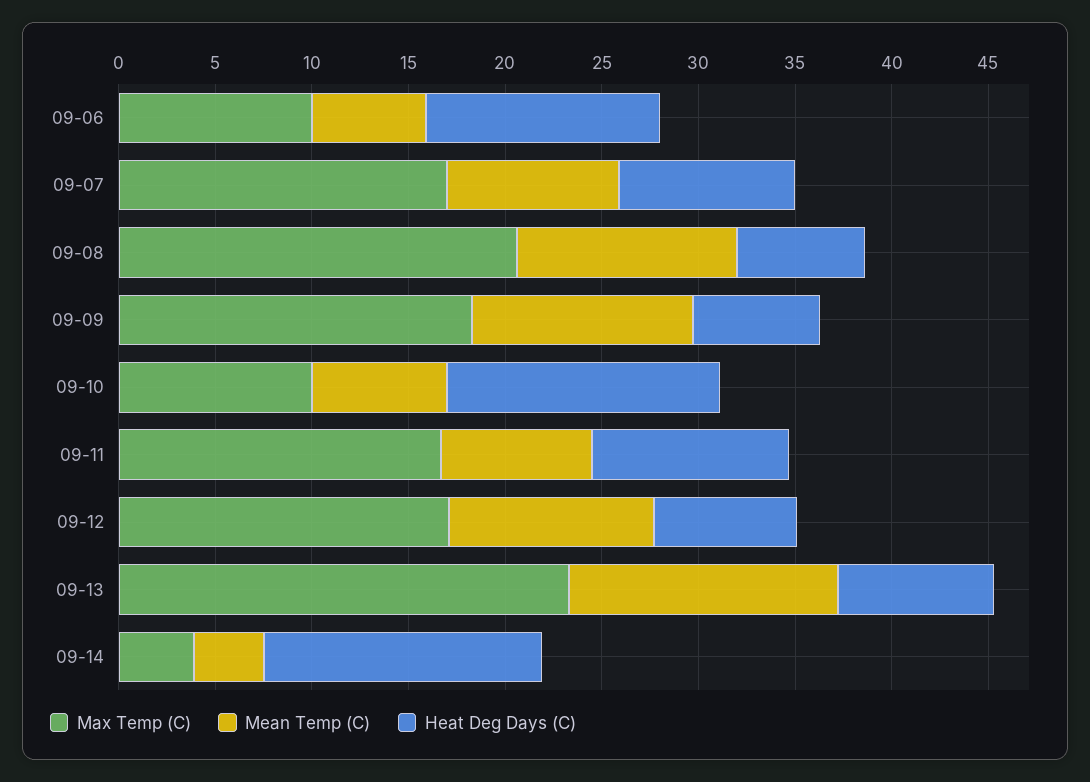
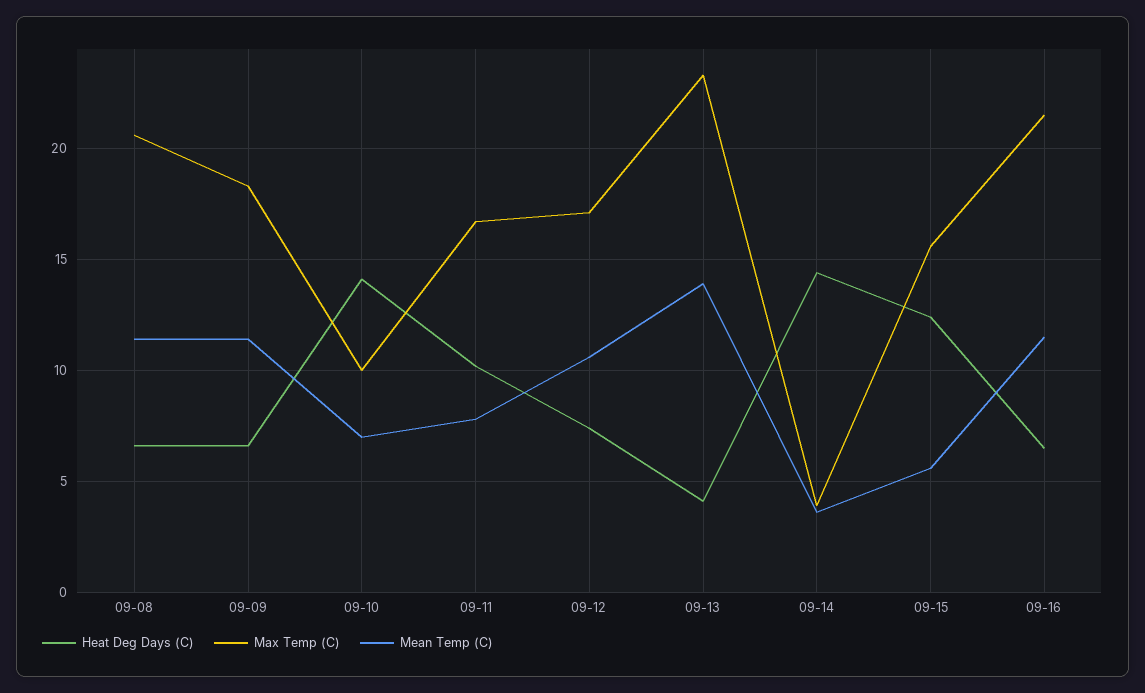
Max Temp (C), 09-06: 10 -> none
Mean Temp (C), 09-06: 6 -> none
Heat Deg Days (C), 09-06: 12 -> none
Max Temp (C), 09-07: 17 -> none
Mean Temp (C), 09-07: 9 -> none
Heat Deg Days (C), 09-07: 9 -> none
Heat Deg Days (C), 09-13: 8 -> 4
Heat Deg Days (C), 09-15: none -> 12.5
Max Temp (C), 09-15: none -> 15.5
Mean Temp (C), 09-15: none -> 5.5
Heat Deg Days (C), 09-16: none -> 6.5
Max Temp (C), 09-16: none -> 21.5
Mean Temp (C), 09-16: none -> 11.5

